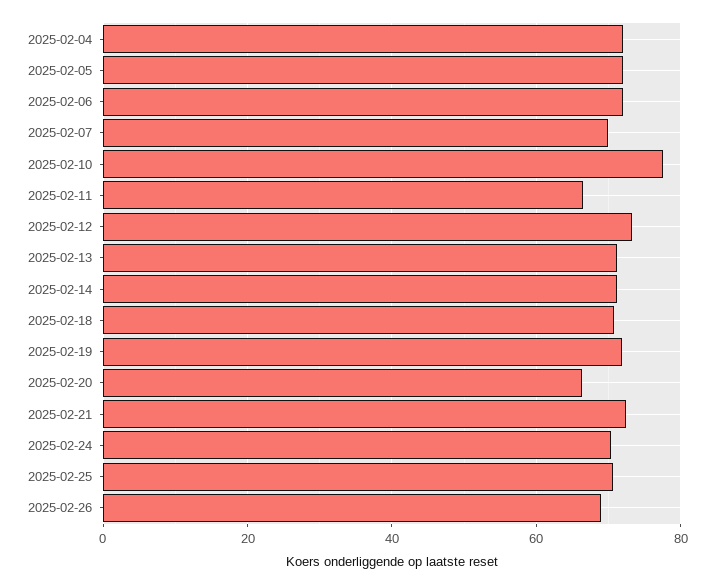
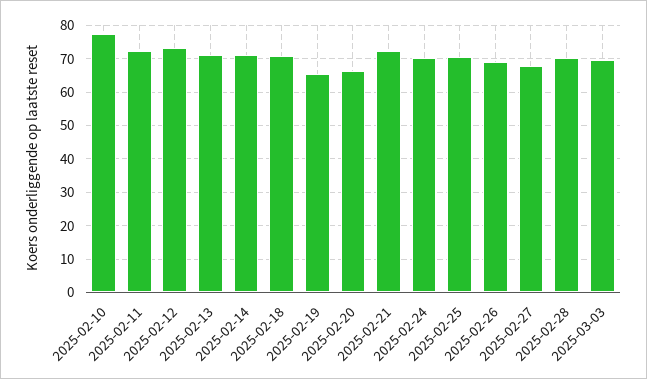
2025-02-04: 72 -> none
2025-02-05: 72 -> none
2025-02-06: 72 -> none
2025-02-07: 70 -> none
2025-02-11: 66 -> 72
2025-02-19: 72 -> 66
2025-02-27: none -> 68
2025-02-28: none -> 70
2025-03-03: none -> 70

